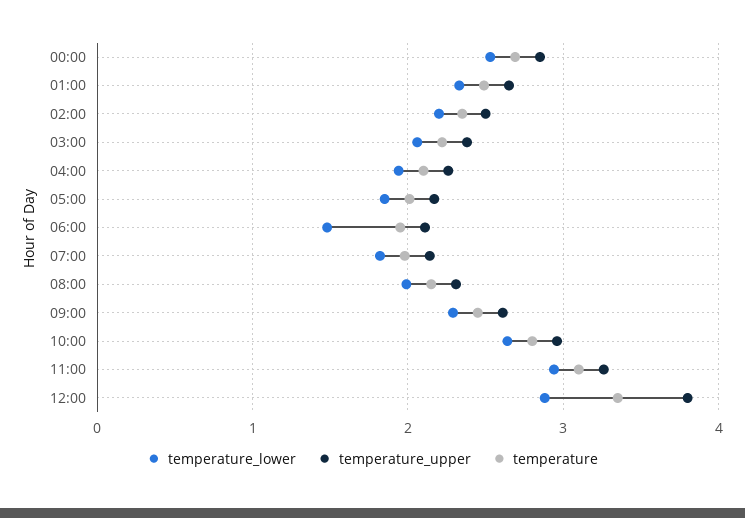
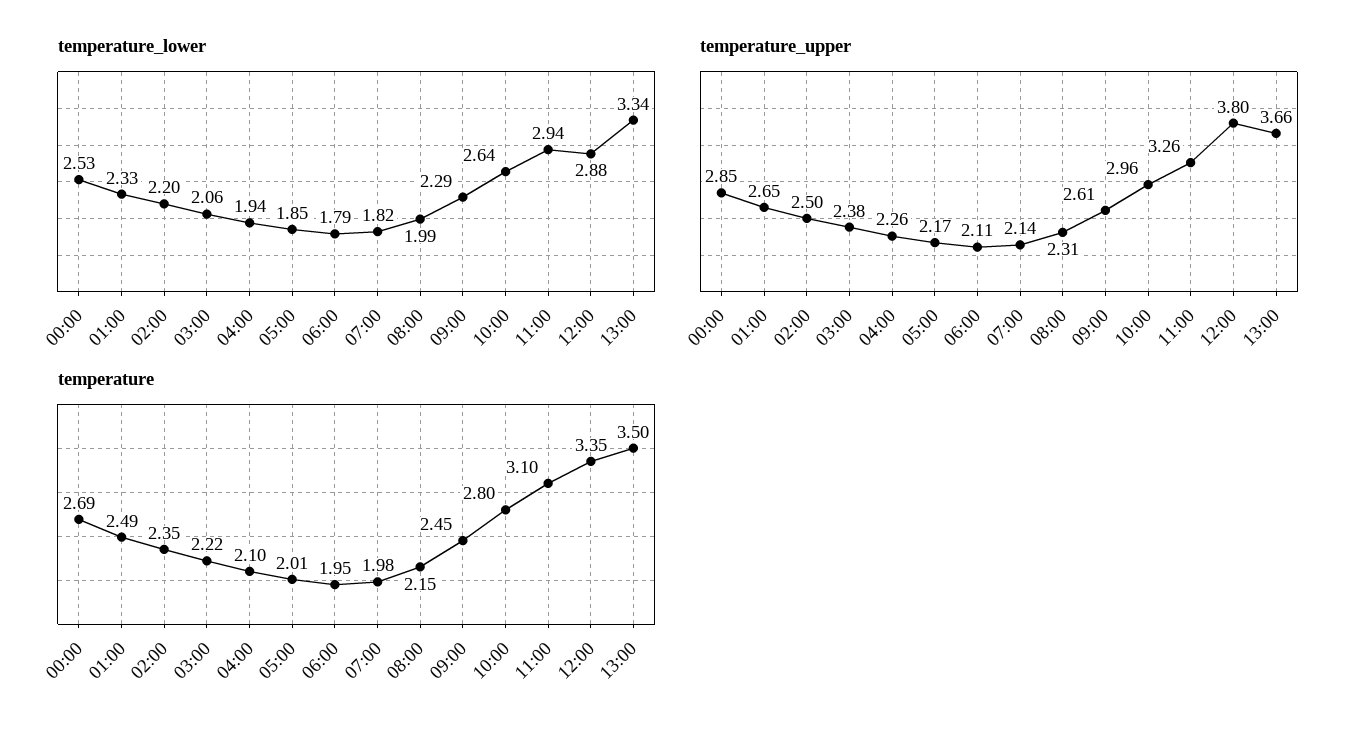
temperature_lower, 06:00: 1.5 -> 1.79
temperature_lower, 13:00: none -> 3.34
temperature_upper, 13:00: none -> 3.66
temperature, 13:00: none -> 3.5

